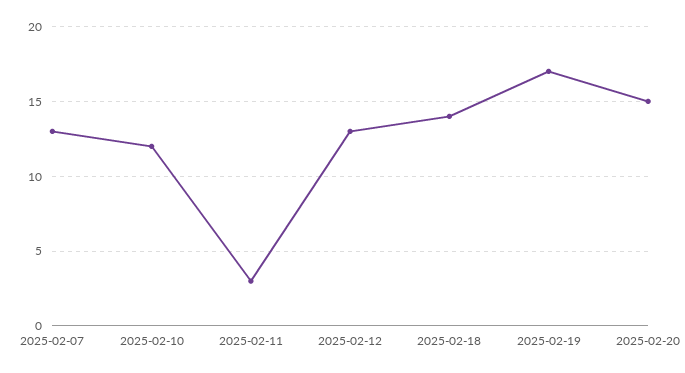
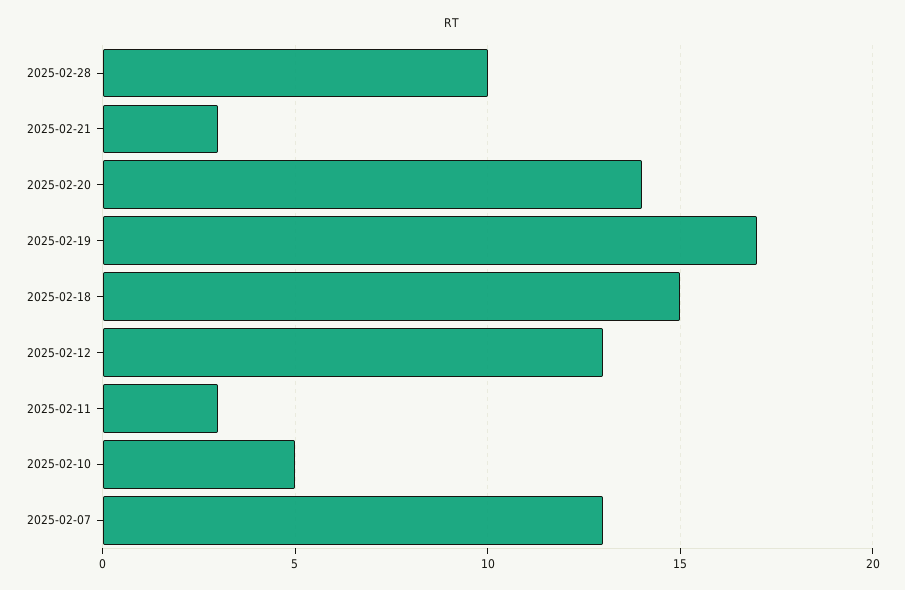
2025-02-10: 12 -> 5
2025-02-18: 14 -> 15
2025-02-20: 15 -> 14
2025-02-28: none -> 10
2025-02-21: none -> 3

